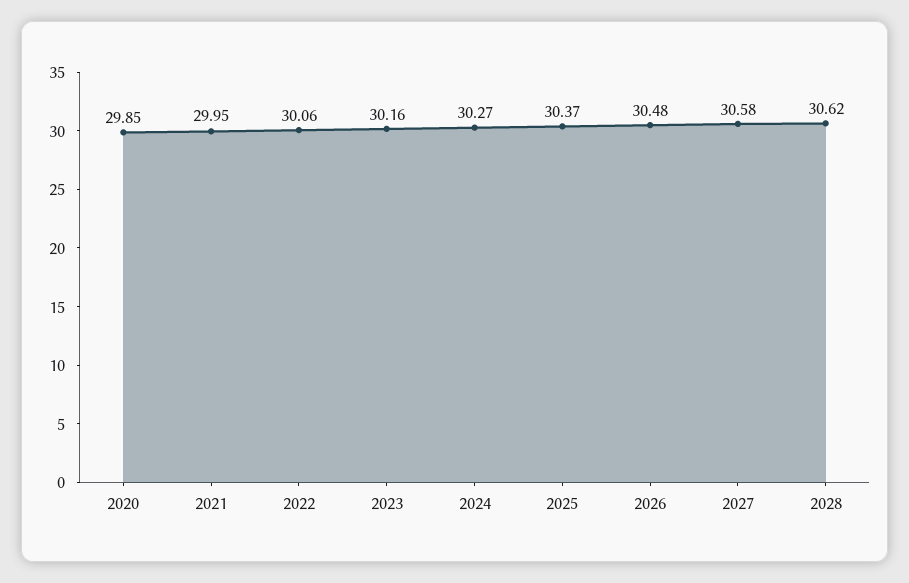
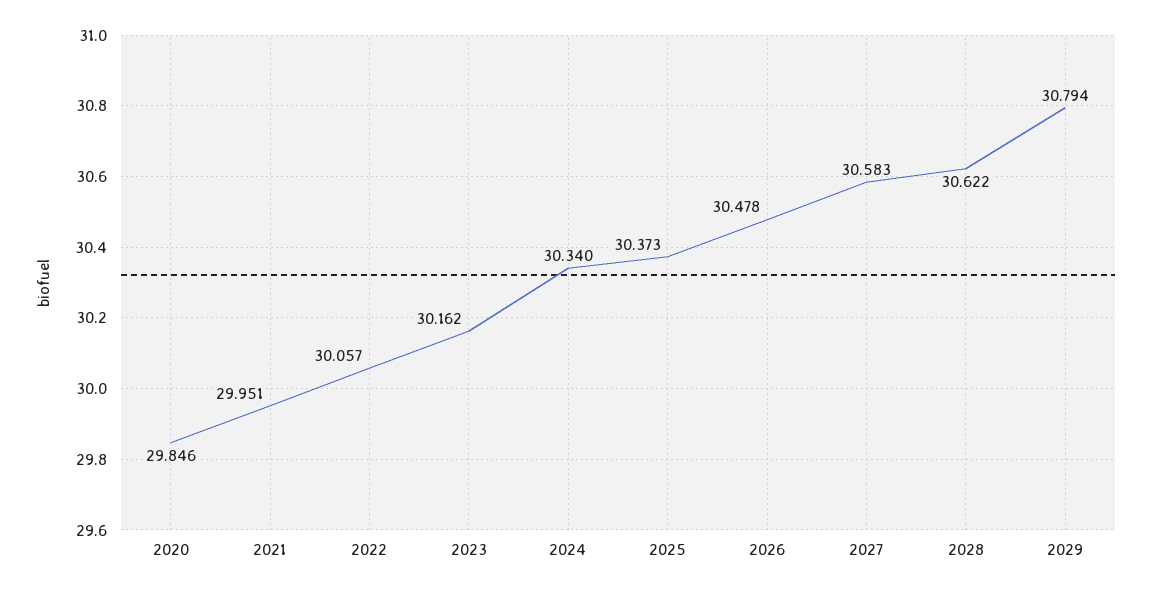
2024: 30.27 -> 30.34
2029: none -> 30.794

